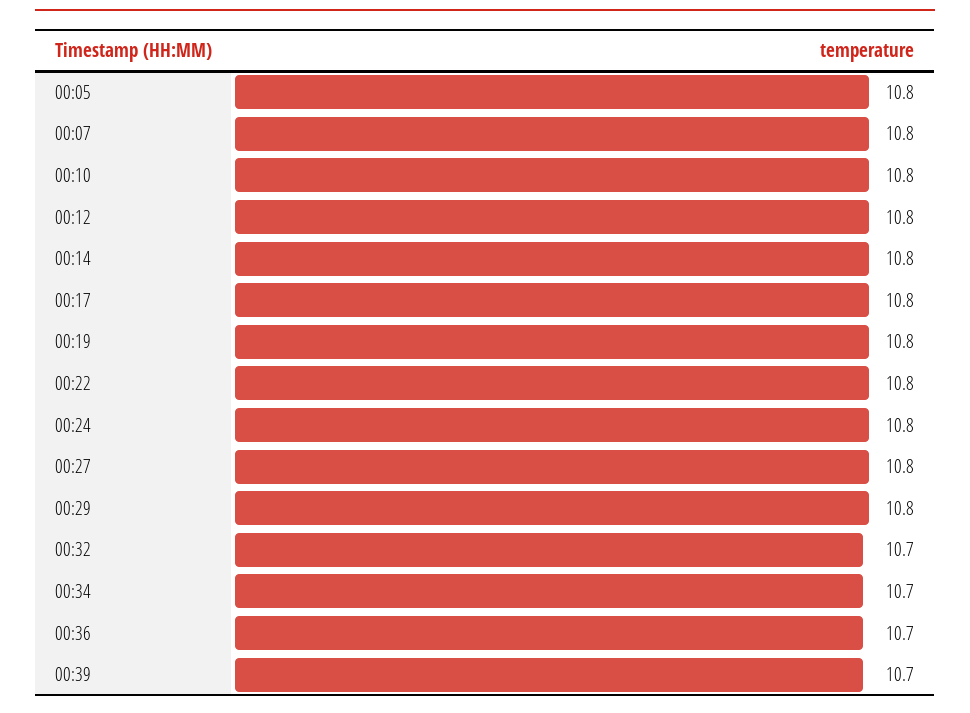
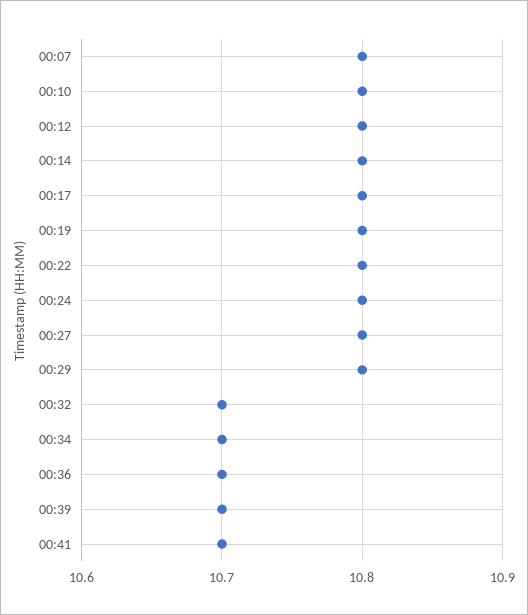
00:05: 10.8 -> none
00:41: none -> 10.7

